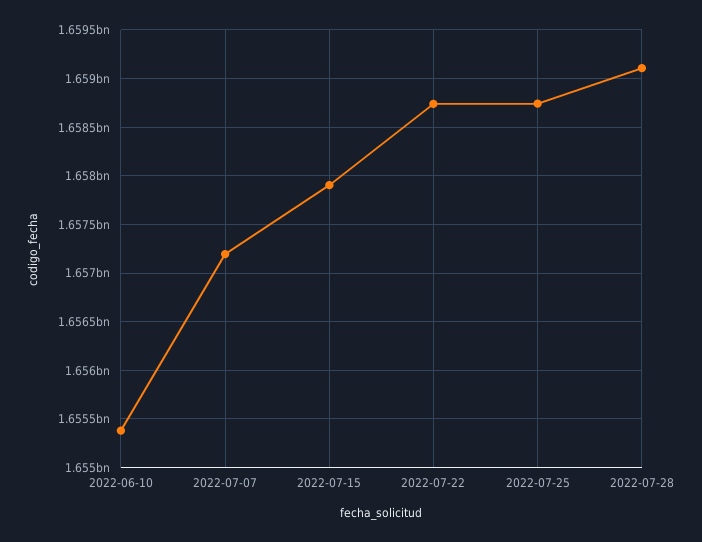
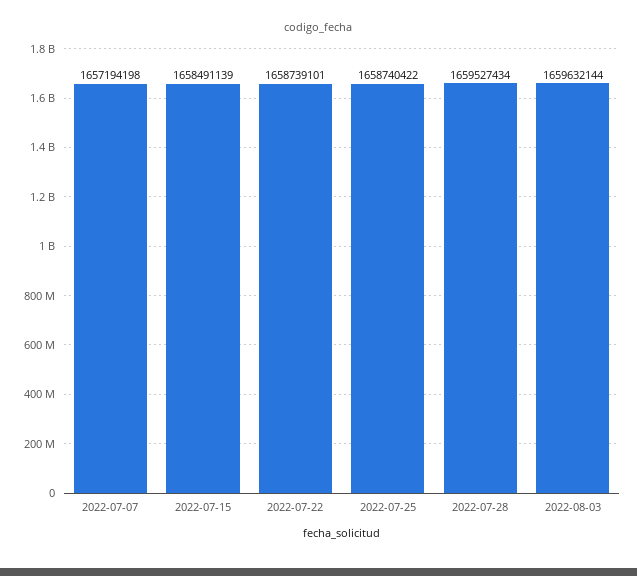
2022-06-10: 1655400000 -> none
2022-07-15: 1657900000 -> 1658491139
2022-07-28: 1659100000 -> 1659527434
2022-08-03: none -> 1659632144

